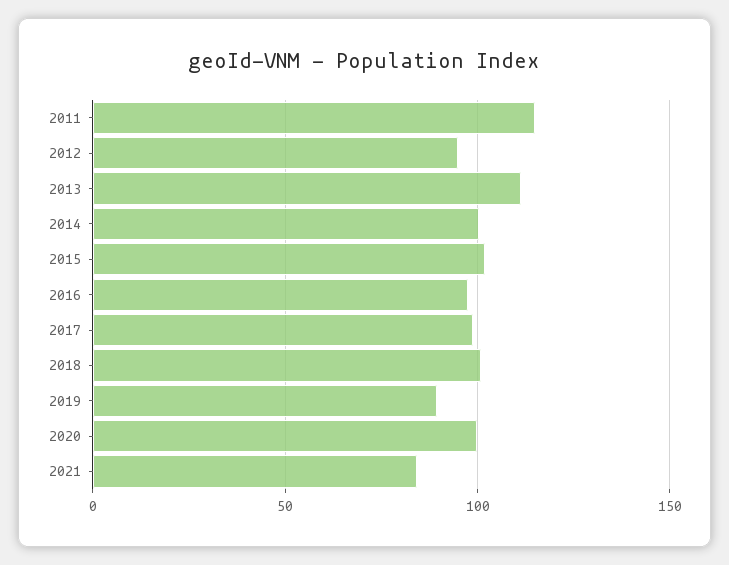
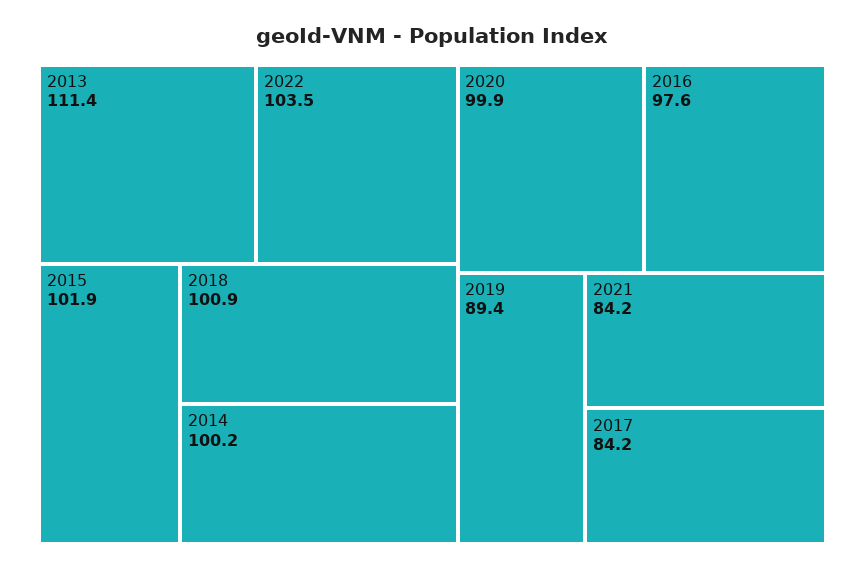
2011: 115 -> none
2012: 95 -> none
2017: 100 -> 84.2
2022: none -> 103.5

